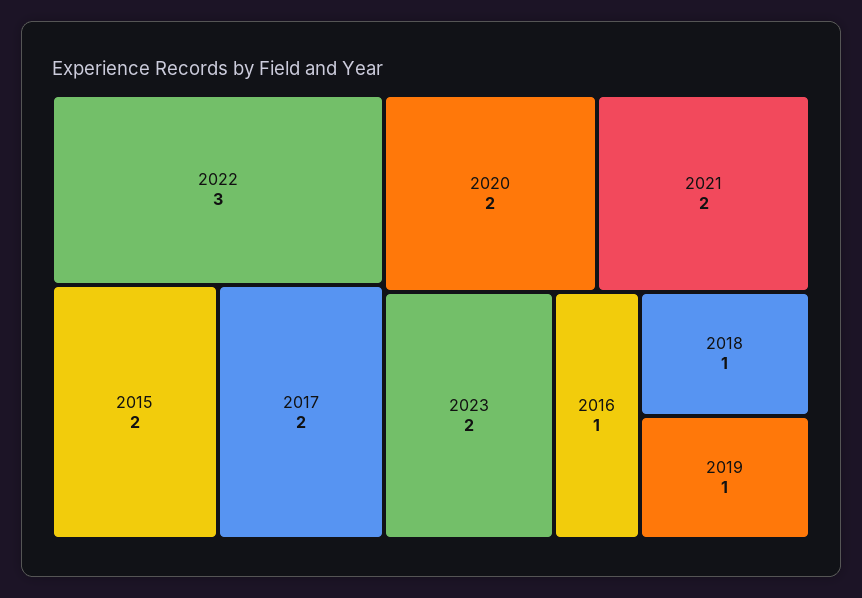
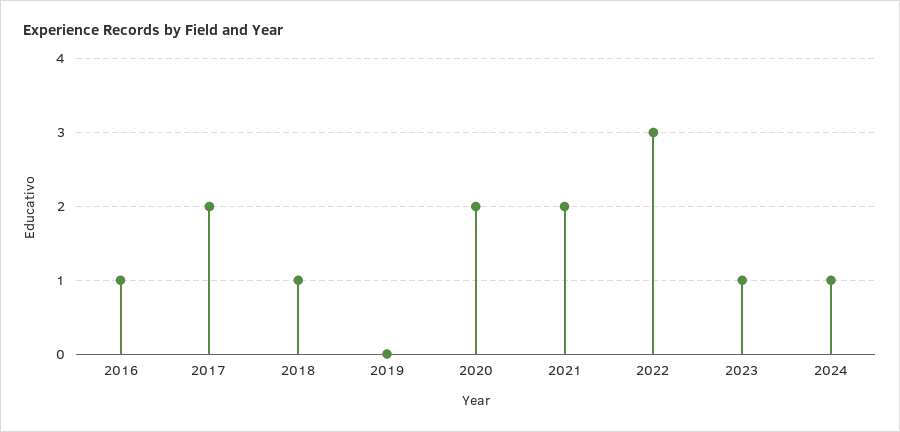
2015: 2 -> none
2023: 2 -> 1
2019: 1 -> 0
2024: none -> 1

